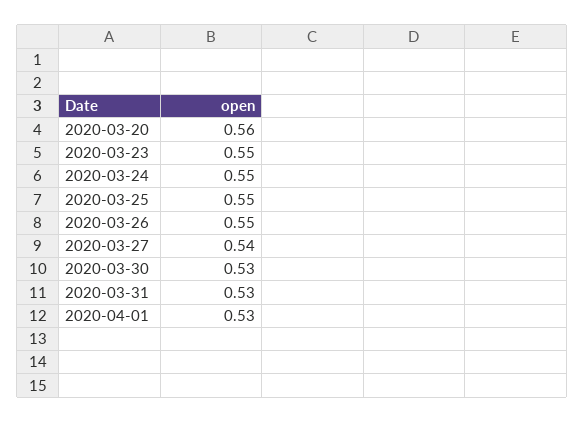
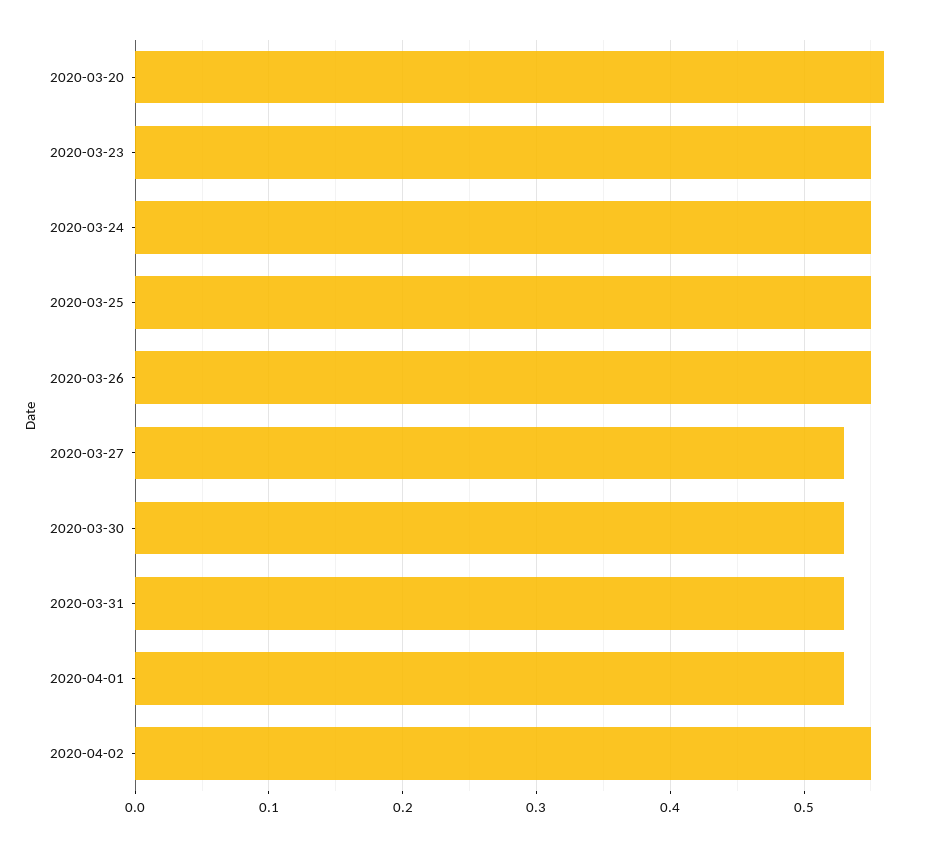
2020-03-27: 0.54 -> 0.53
2020-04-02: none -> 0.55

